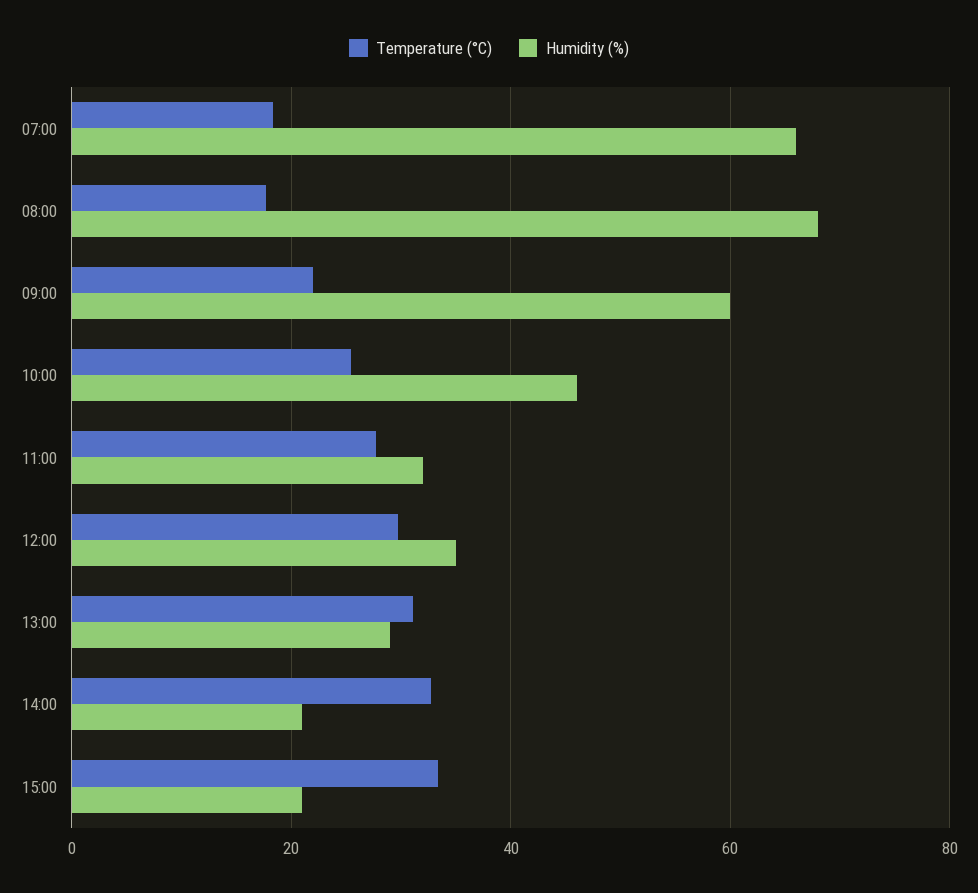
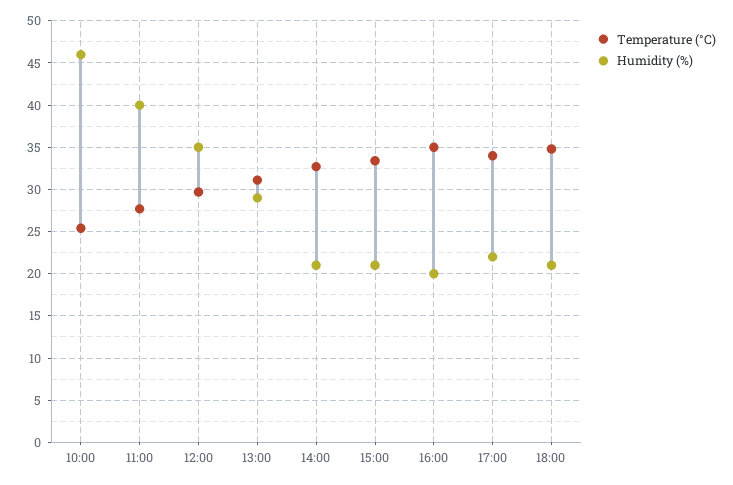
Temperature (°C), 07:00: 18 -> none
Humidity (%), 07:00: 66 -> none
Temperature (°C), 08:00: 18 -> none
Humidity (%), 08:00: 68 -> none
Temperature (°C), 09:00: 22 -> none
Humidity (%), 09:00: 60 -> none
Humidity (%), 11:00: 32 -> 40
Temperature (°C), 16:00: none -> 35
Humidity (%), 16:00: none -> 20
Temperature (°C), 17:00: none -> 34
Humidity (%), 17:00: none -> 22
Temperature (°C), 18:00: none -> 35
Humidity (%), 18:00: none -> 21

